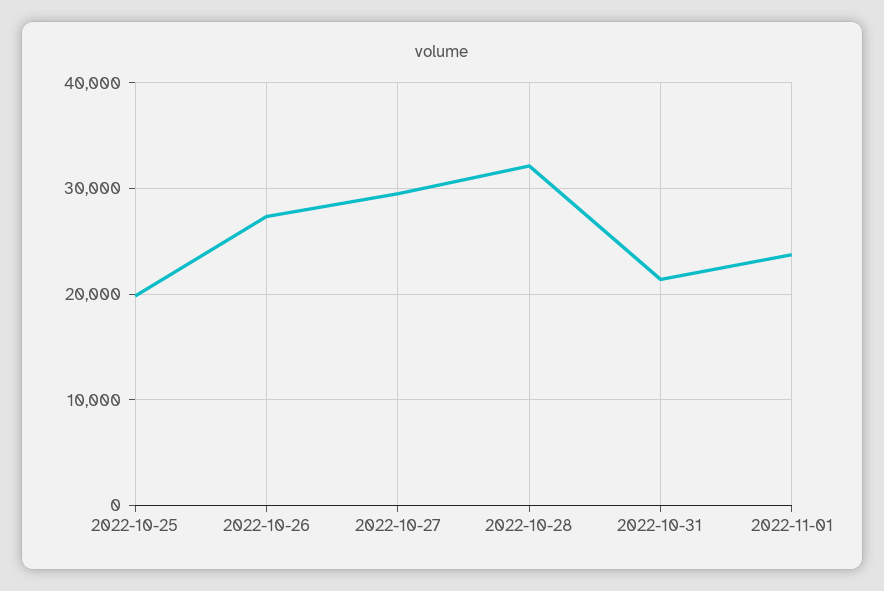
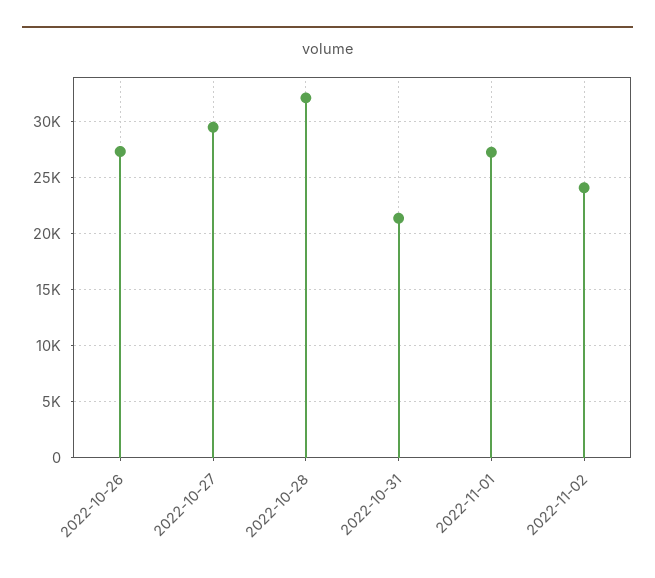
2022-10-25: 20000 -> none
2022-11-01: 24000 -> 27000
2022-11-02: none -> 24000

